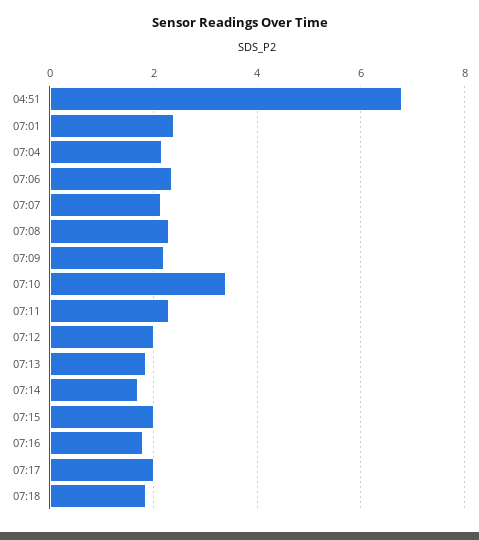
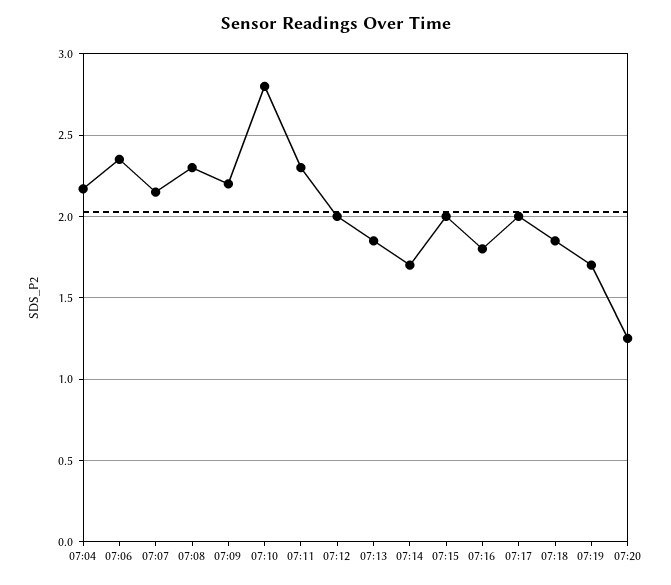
04:51: 6.8 -> none
07:01: 2.4 -> none
07:10: 3.4 -> 2.8
07:19: none -> 1.7
07:20: none -> 1.25

